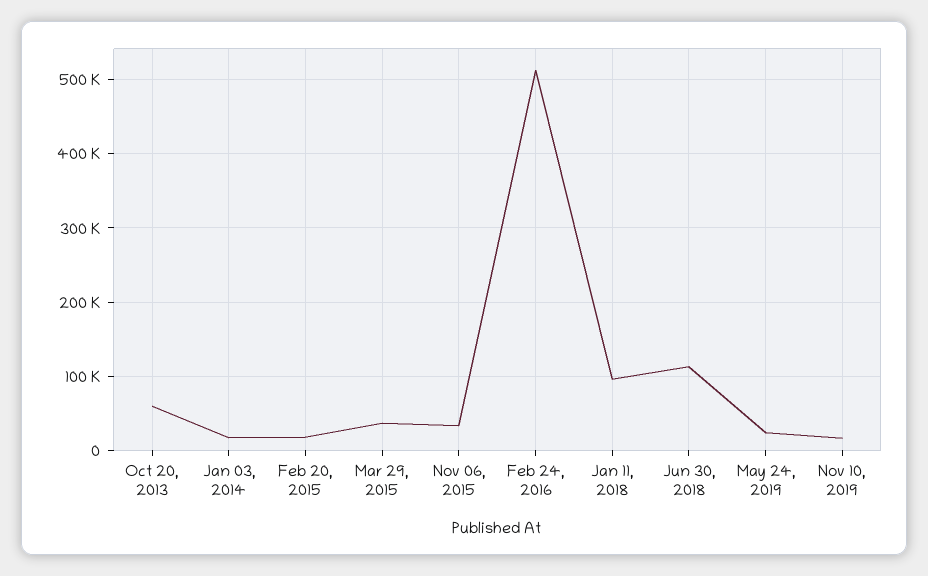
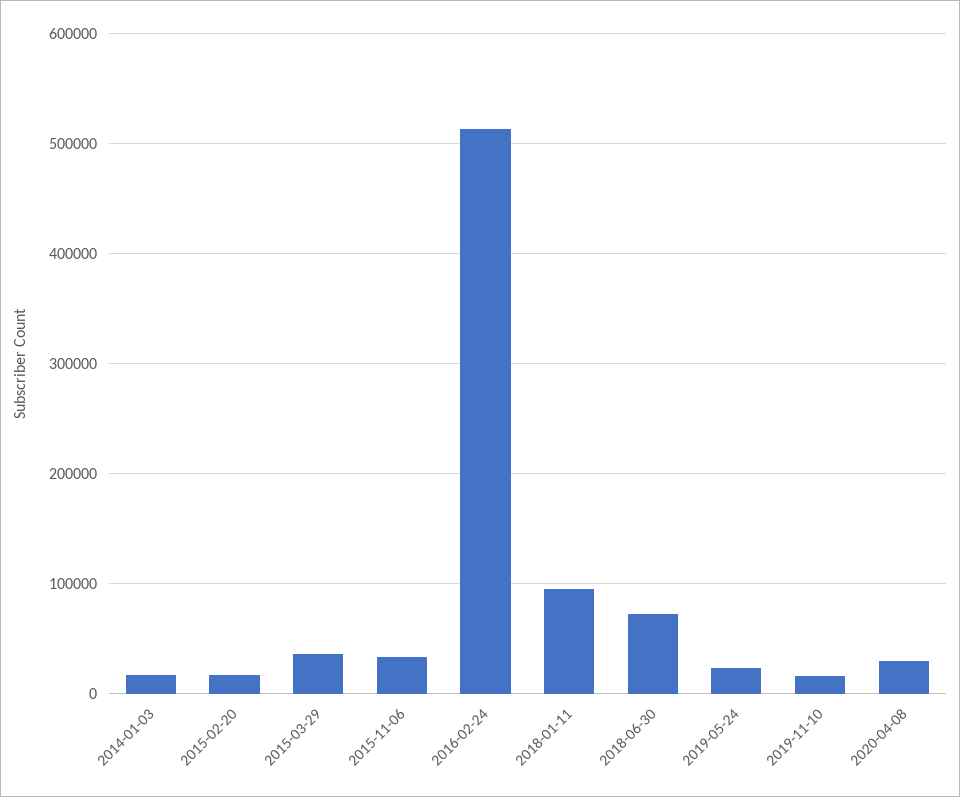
Oct 20, 2013: 60000 -> none
Jun 30, 2018: 110000 -> 70000
2020-04-08: none -> 30000

